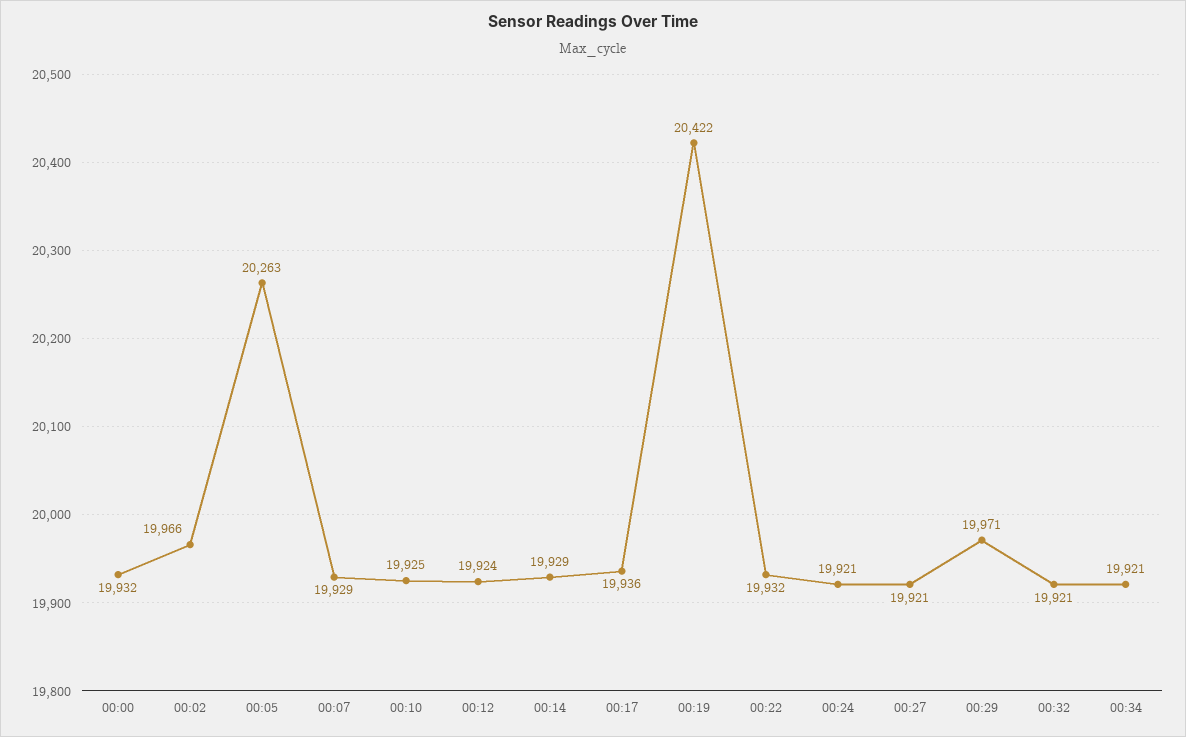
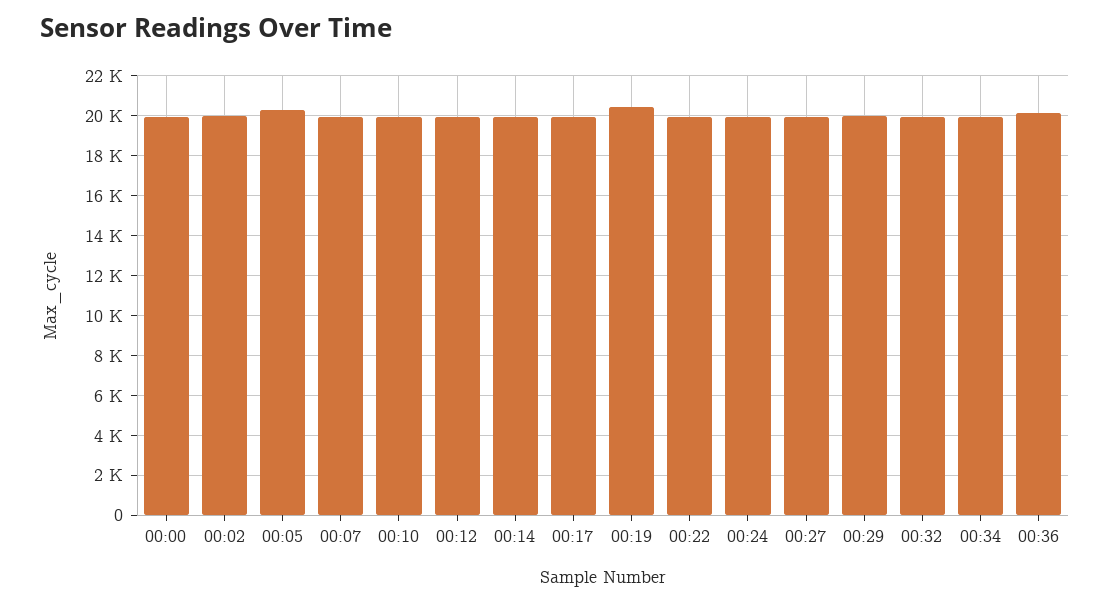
00:36: none -> 20000

